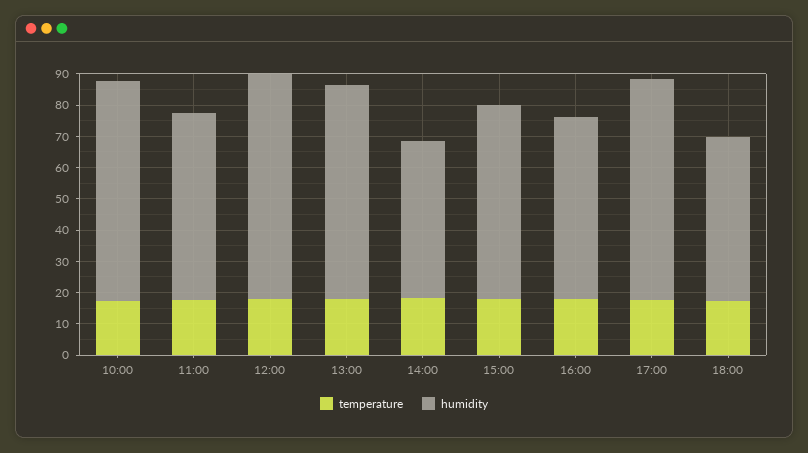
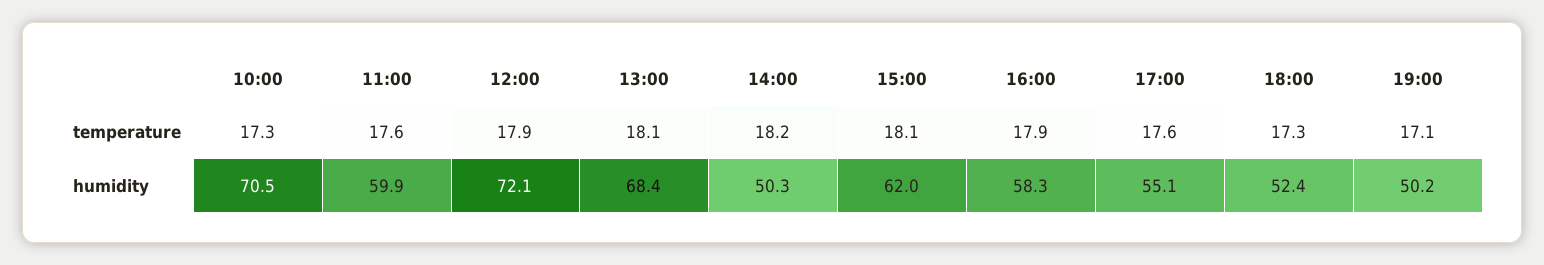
humidity, 17:00: 70 -> 55.1
temperature, 19:00: none -> 17.1
humidity, 19:00: none -> 50.2

